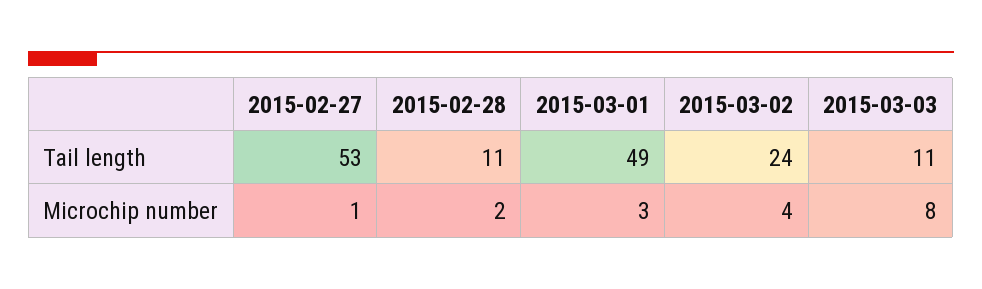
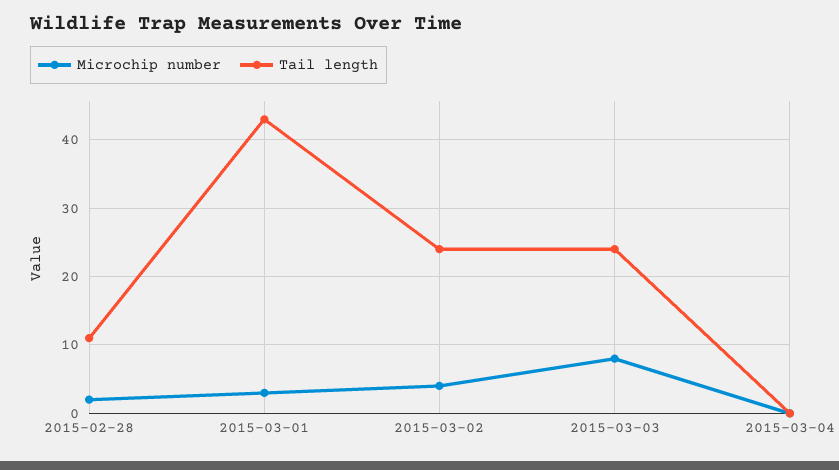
Tail length, 2015-02-27: 53 -> none
Tail length, 2015-03-01: 49 -> 43
Tail length, 2015-03-03: 11 -> 24
Microchip number, 2015-02-27: 1 -> none
Microchip number, 2015-03-04: none -> 0
Tail length, 2015-03-04: none -> 0

